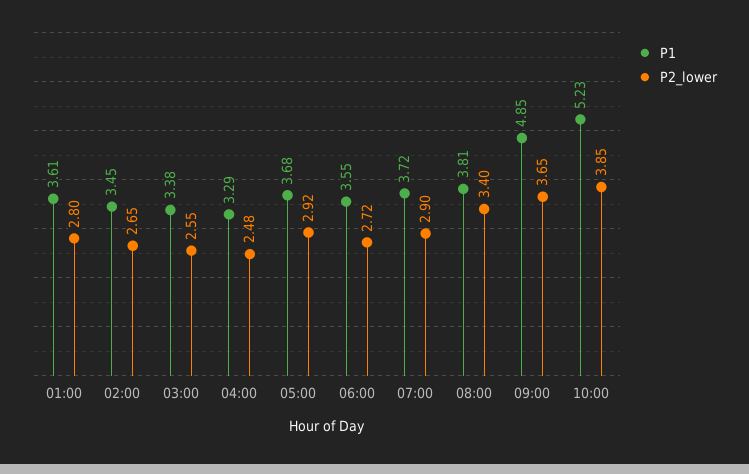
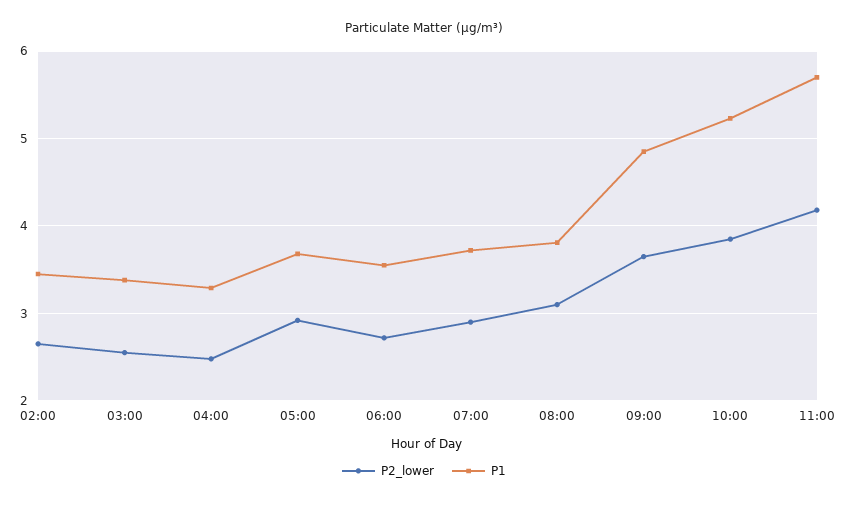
P1, 01:00: 3.61 -> none
P2_lower, 01:00: 2.8 -> none
P2_lower, 08:00: 3.4 -> 3.1
P2_lower, 11:00: none -> 4.2
P1, 11:00: none -> 5.7

